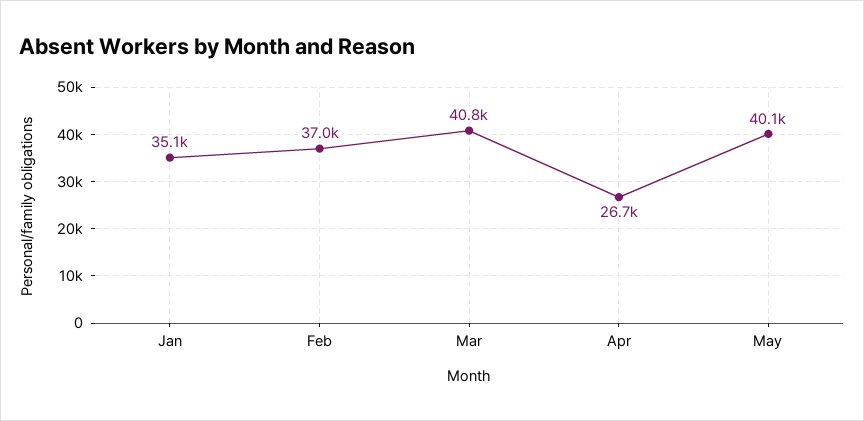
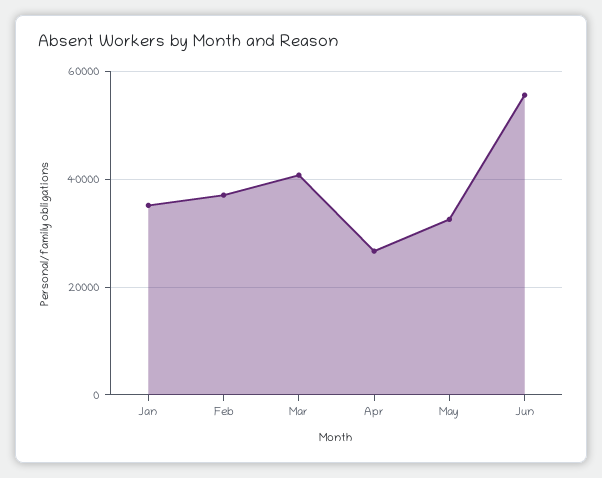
May: 40100 -> 32000
Jun: none -> 56000

